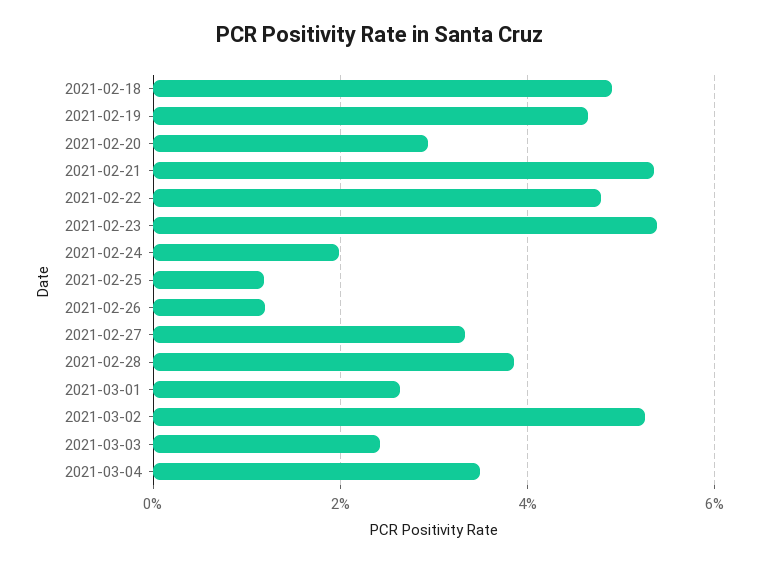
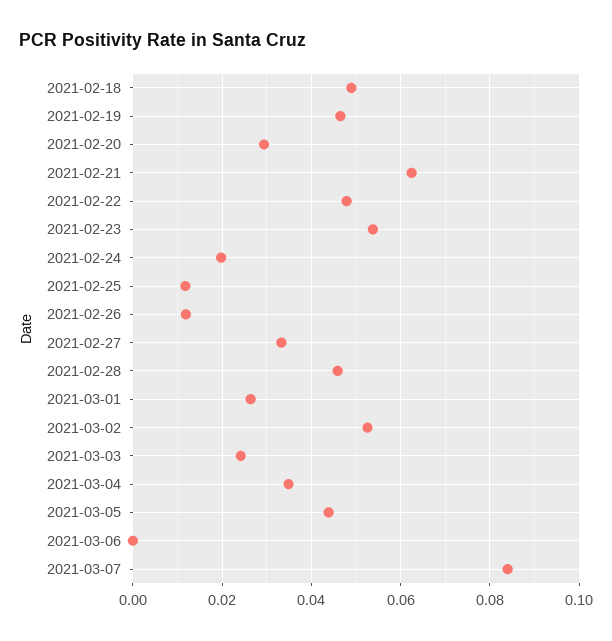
2021-02-21: 0.054 -> 0.062
2021-02-28: 0.038 -> 0.046
2021-03-05: none -> 0.044
2021-03-06: none -> 0
2021-03-07: none -> 0.084

